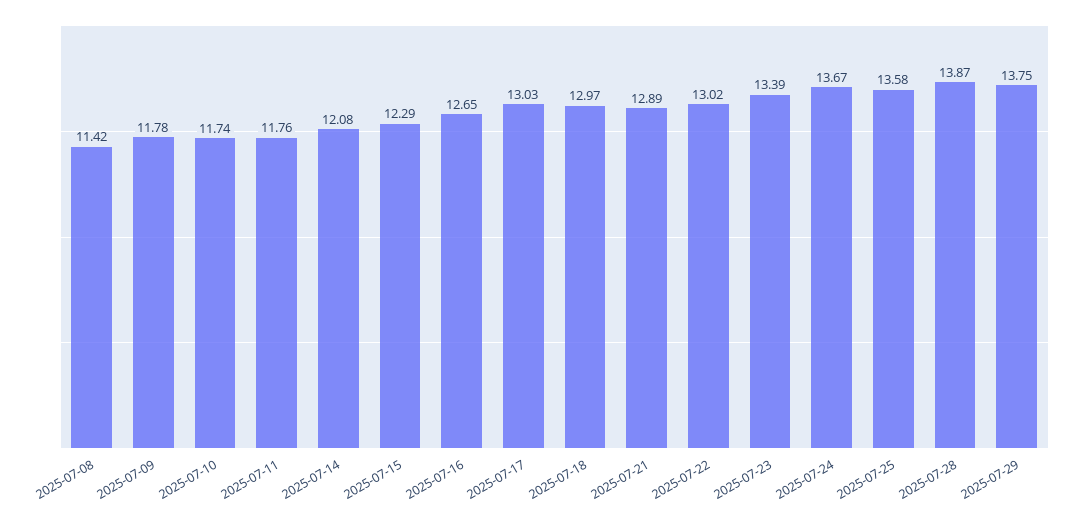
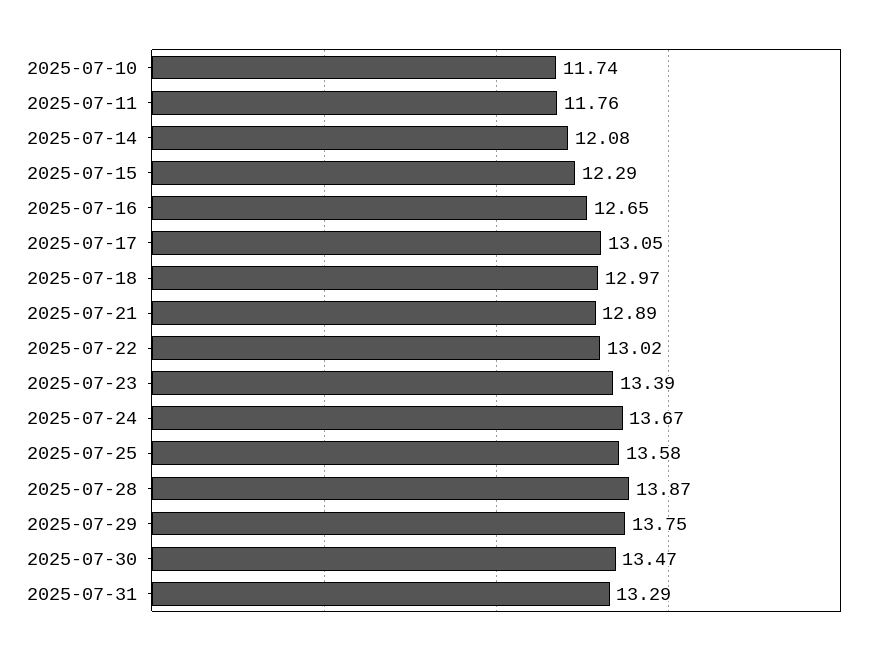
2025-07-08: 11.42 -> none
2025-07-09: 11.78 -> none
2025-07-17: 13.03 -> 13.05
2025-07-30: none -> 13.47
2025-07-31: none -> 13.29

